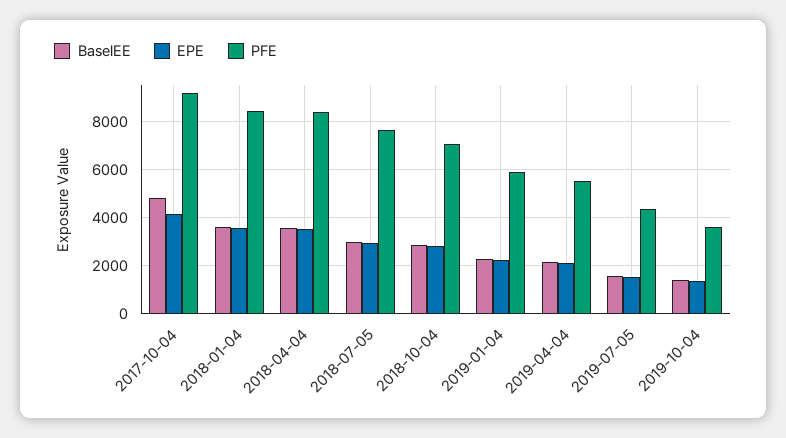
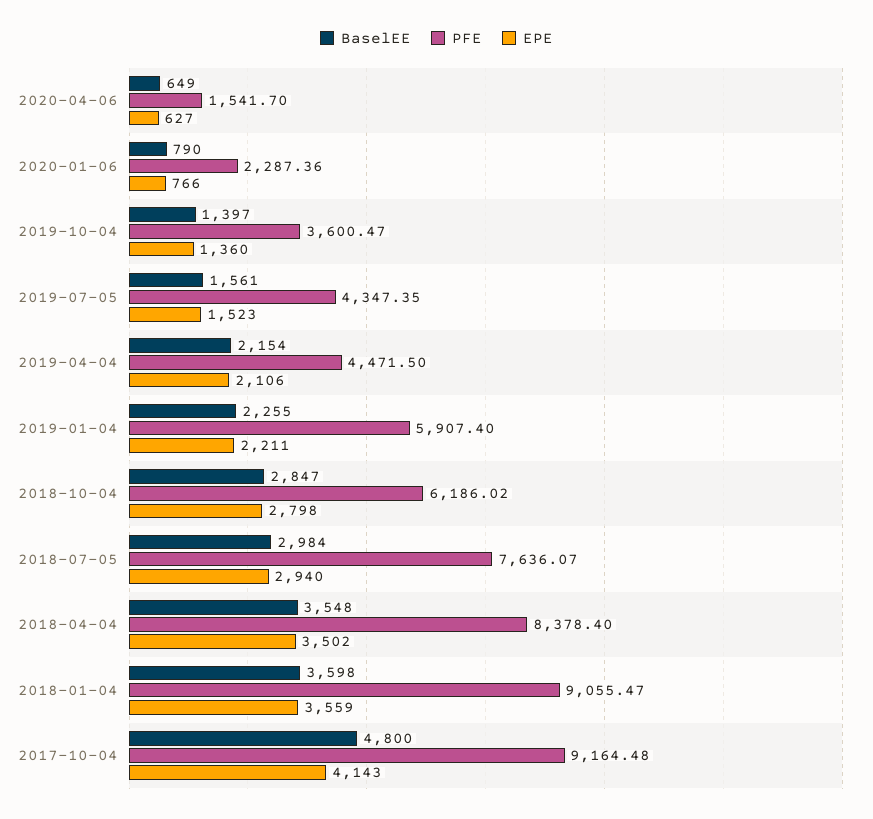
PFE, 2018-01-04: 8500 -> 9055.47
PFE, 2018-10-04: 7000 -> 6186.02
PFE, 2019-04-04: 5500 -> 4471.5
BaselEE, 2020-04-06: none -> 649
PFE, 2020-04-06: none -> 1541.7
EPE, 2020-04-06: none -> 627
BaselEE, 2020-01-06: none -> 790
PFE, 2020-01-06: none -> 2287.36
EPE, 2020-01-06: none -> 766

